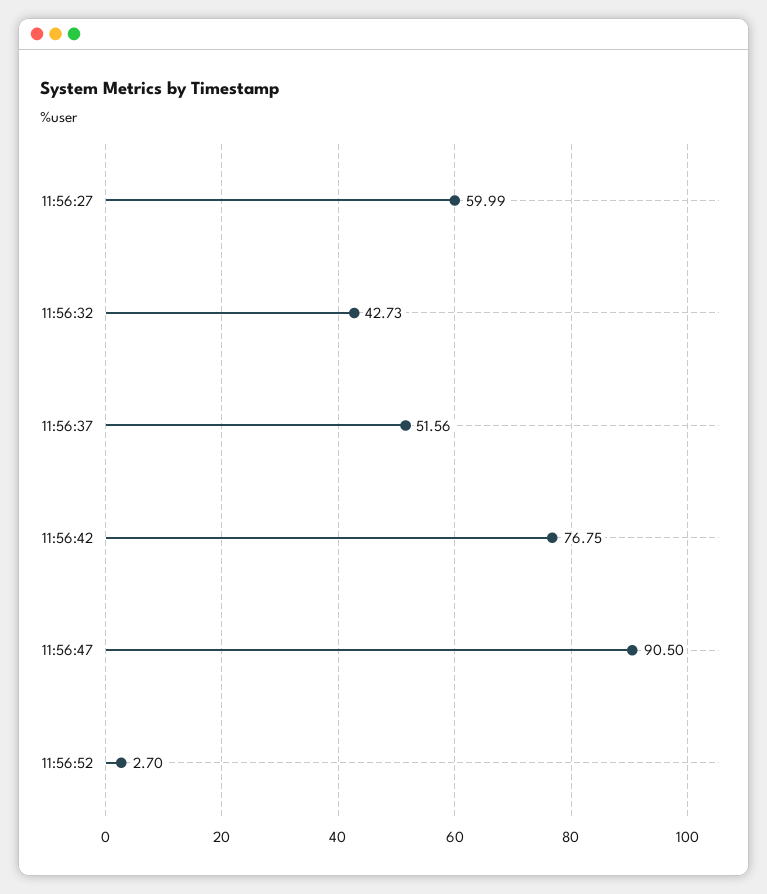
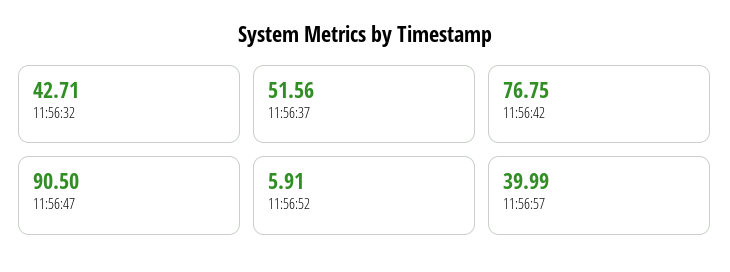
11:56:27: 59.99 -> none
11:56:32: 42.73 -> 42.71
11:56:52: 2.7 -> 5.91
11:56:57: none -> 39.99

